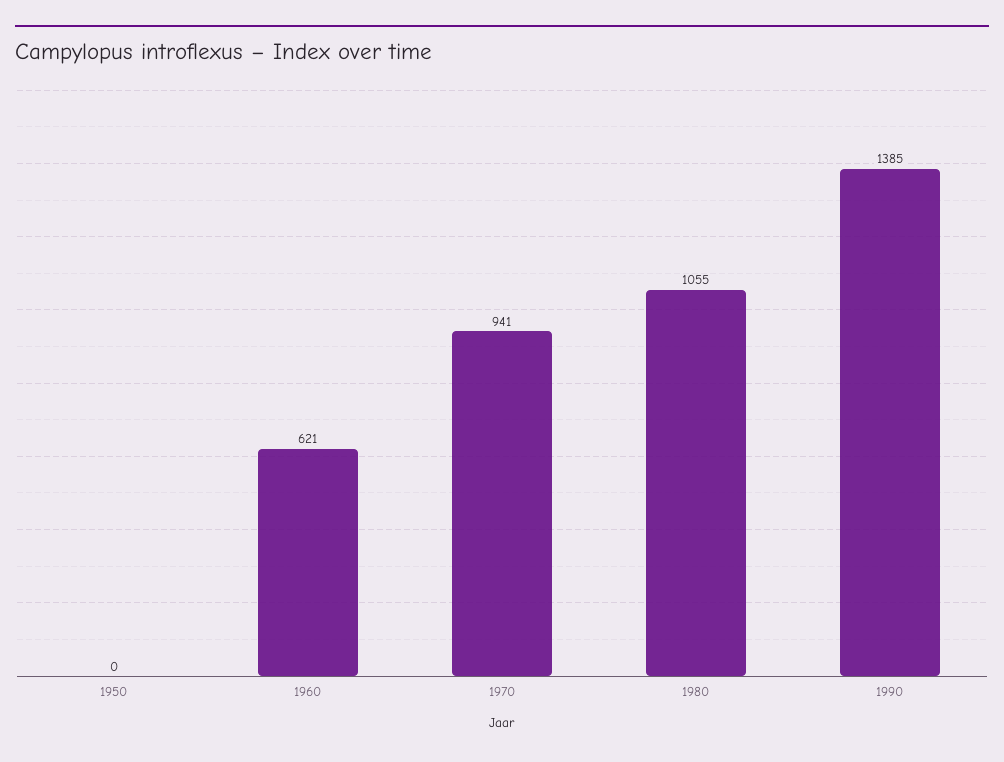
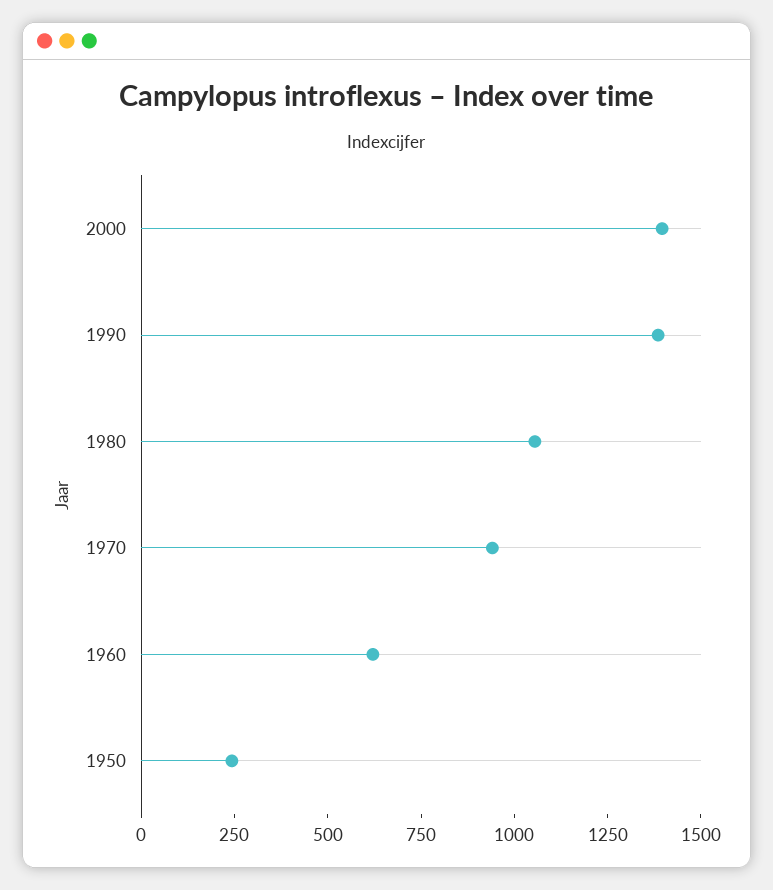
1950: 0 -> 250
2000: none -> 1400

